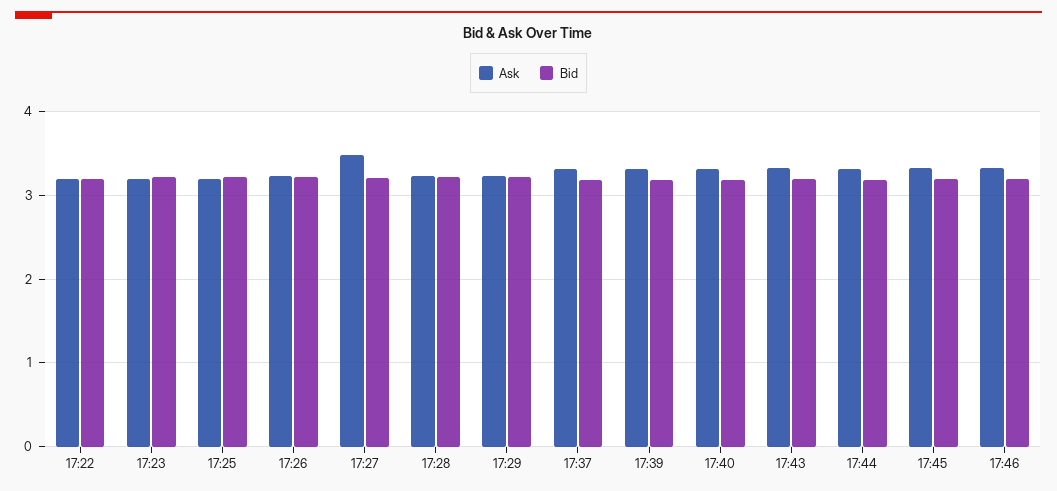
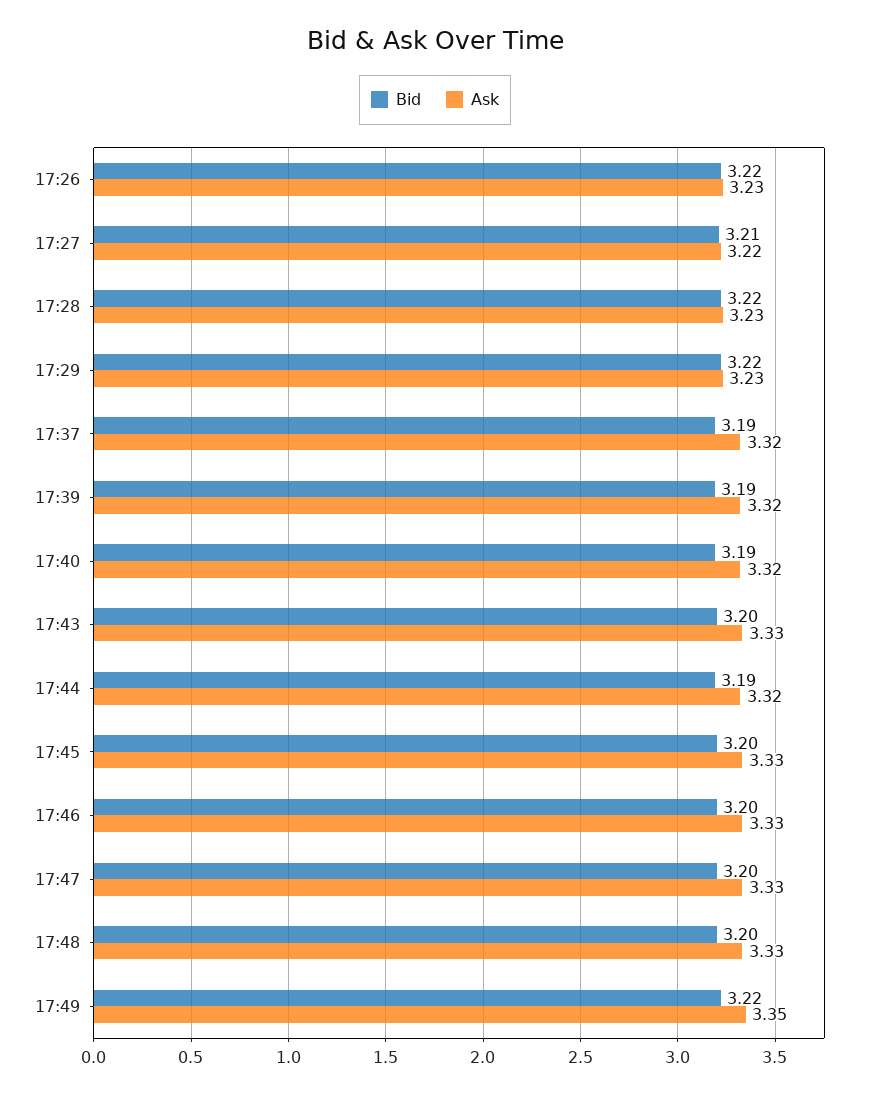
Ask, 17:22: 3.2 -> none
Bid, 17:22: 3.2 -> none
Ask, 17:23: 3.2 -> none
Bid, 17:23: 3.2 -> none
Ask, 17:25: 3.2 -> none
Bid, 17:25: 3.2 -> none
Ask, 17:27: 3.5 -> 3.22
Bid, 17:47: none -> 3.2
Ask, 17:47: none -> 3.33
Bid, 17:48: none -> 3.2
Ask, 17:48: none -> 3.33
Bid, 17:49: none -> 3.22
Ask, 17:49: none -> 3.35

